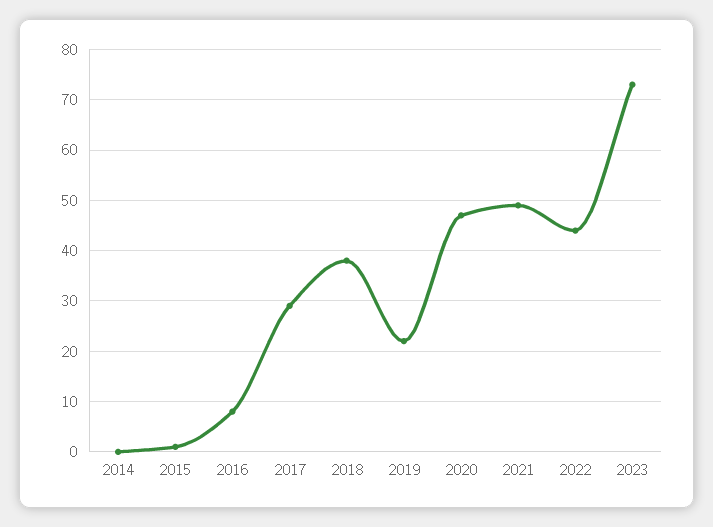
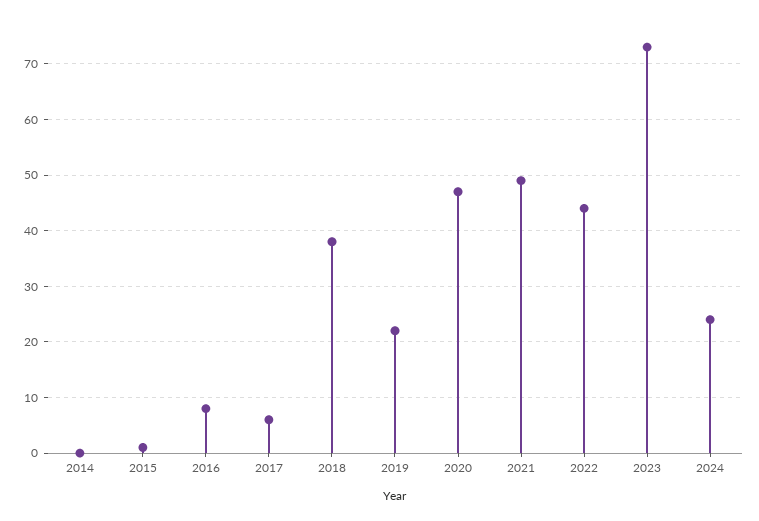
2017: 30 -> 5
2024: none -> 25

